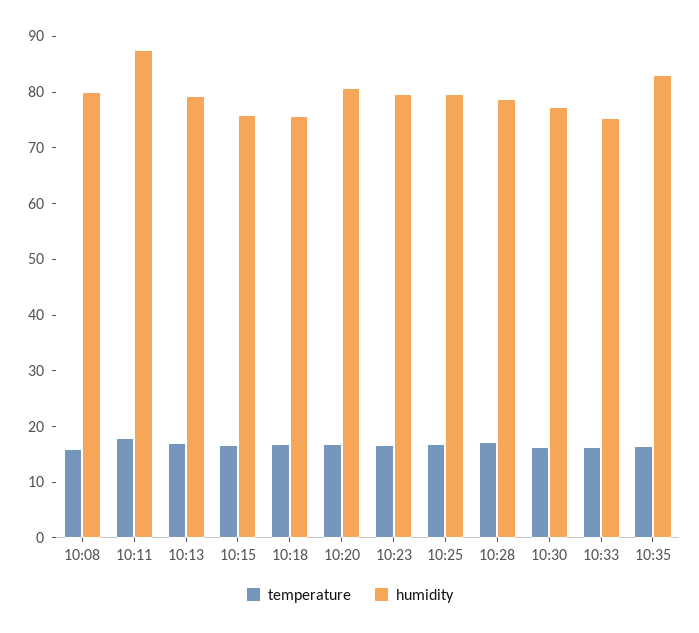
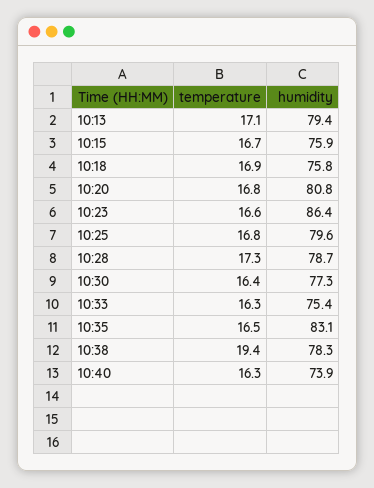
temperature, 10:08: 16 -> none
humidity, 10:08: 80 -> none
temperature, 10:11: 18 -> none
humidity, 10:11: 88 -> none
humidity, 10:23: 80 -> 86.4
temperature, 10:38: none -> 19.4
humidity, 10:38: none -> 78.3
temperature, 10:40: none -> 16.3
humidity, 10:40: none -> 73.9

